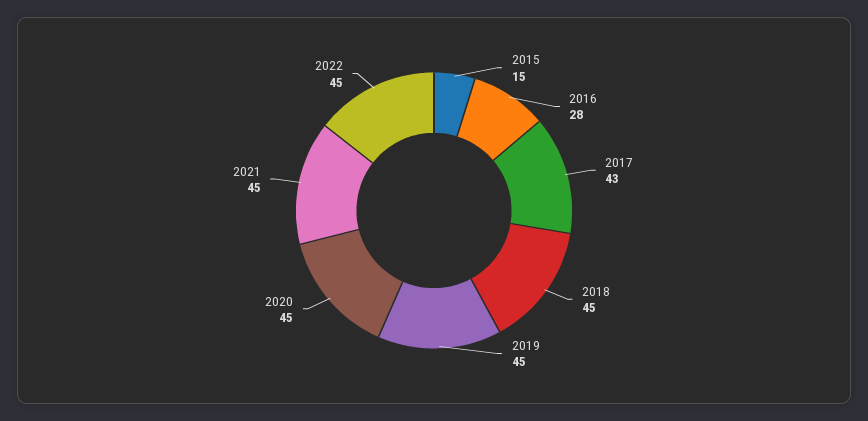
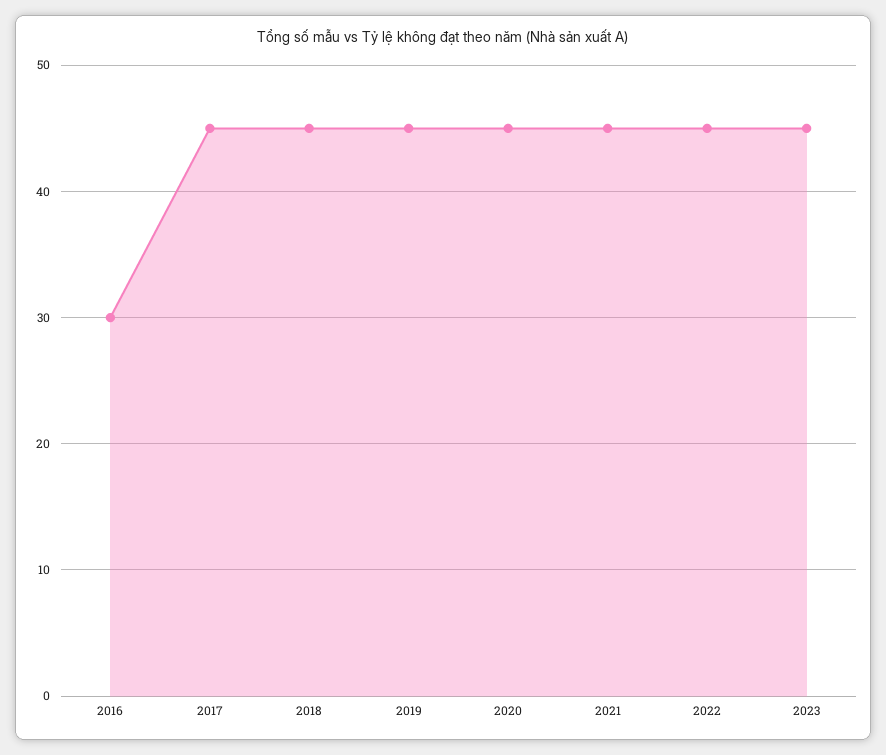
2015: 15 -> none
2016: 28 -> 30
2017: 43 -> 45
2023: none -> 45

